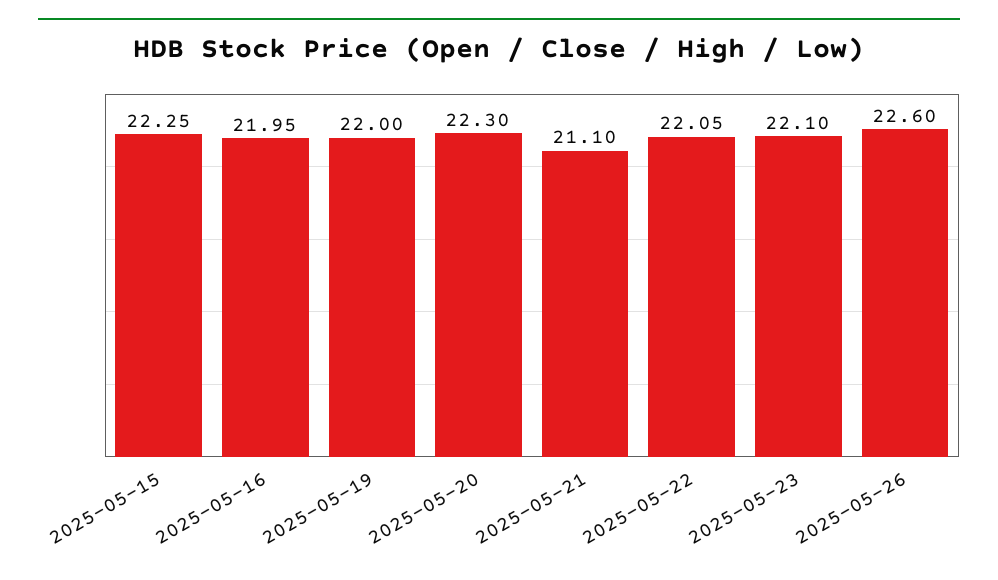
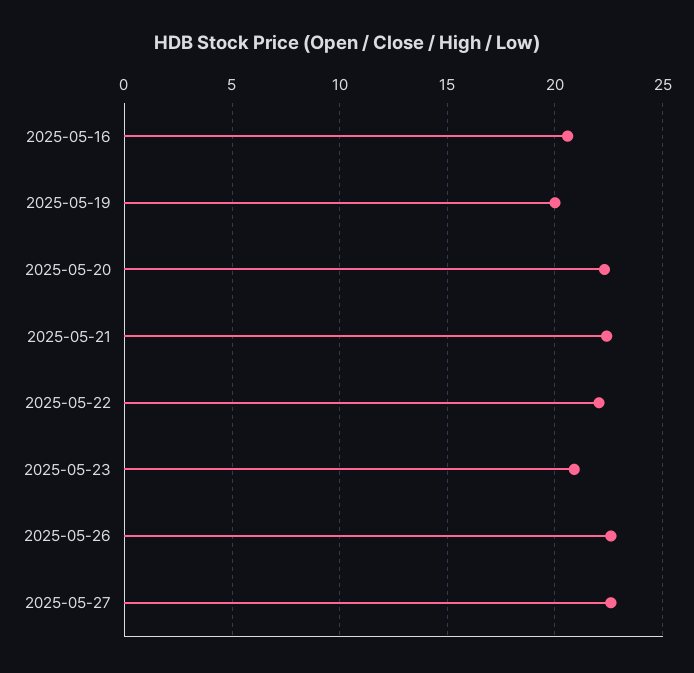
2025-05-15: 22.25 -> none
2025-05-16: 21.95 -> 20.5
2025-05-19: 22 -> 20
2025-05-21: 21.1 -> 22.5
2025-05-23: 22.1 -> 21
2025-05-27: none -> 22.5

